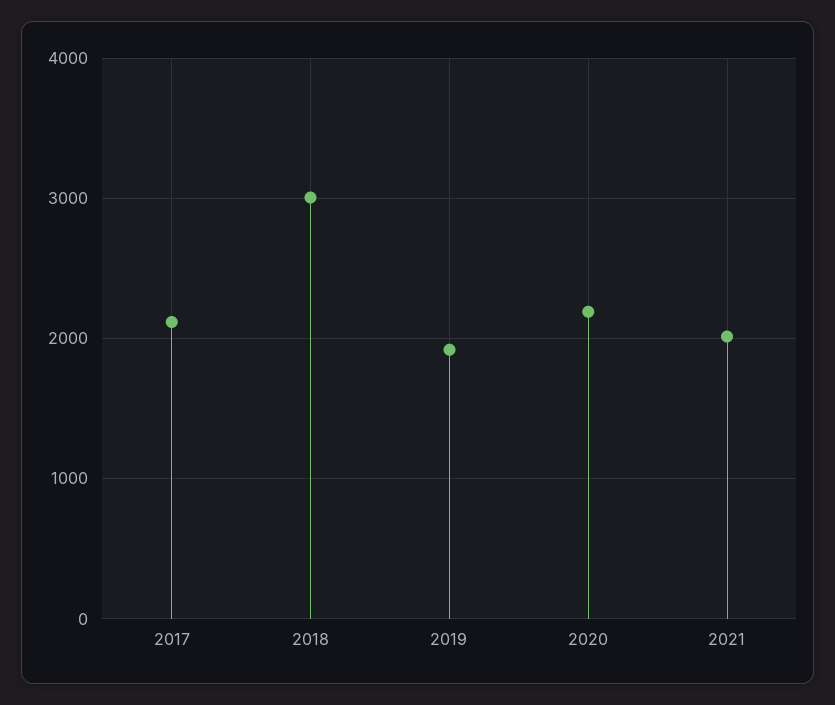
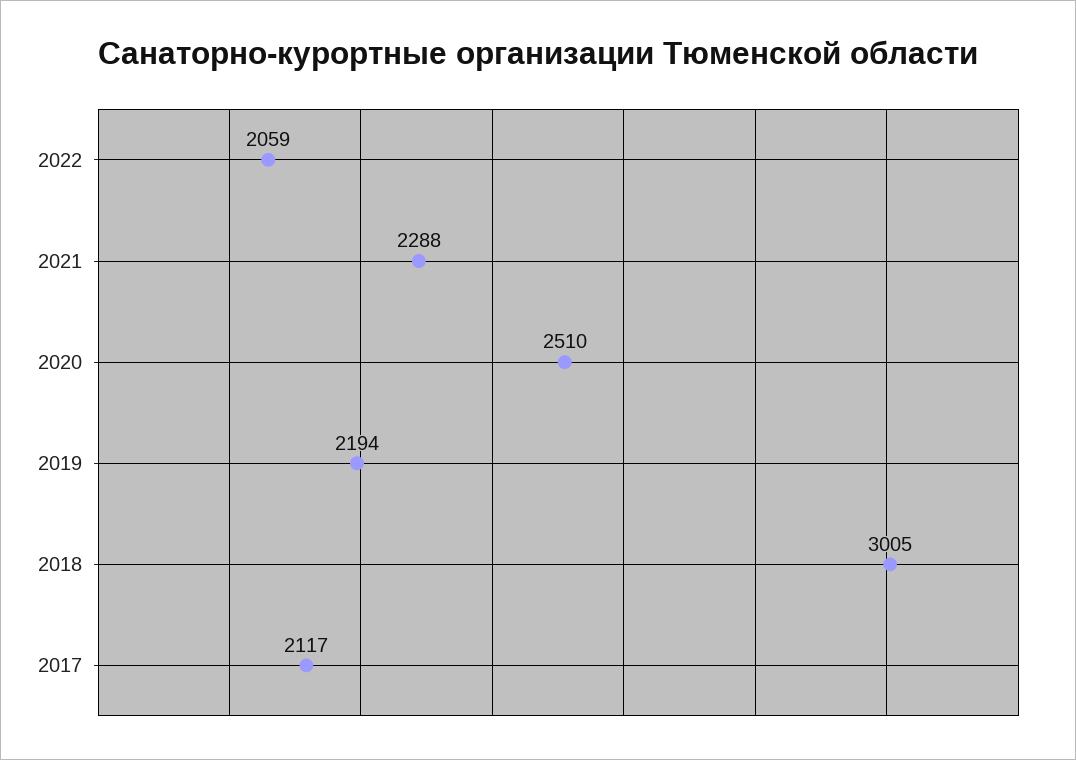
2019: 1900 -> 2194
2020: 2200 -> 2510
2021: 2000 -> 2288
2022: none -> 2059

